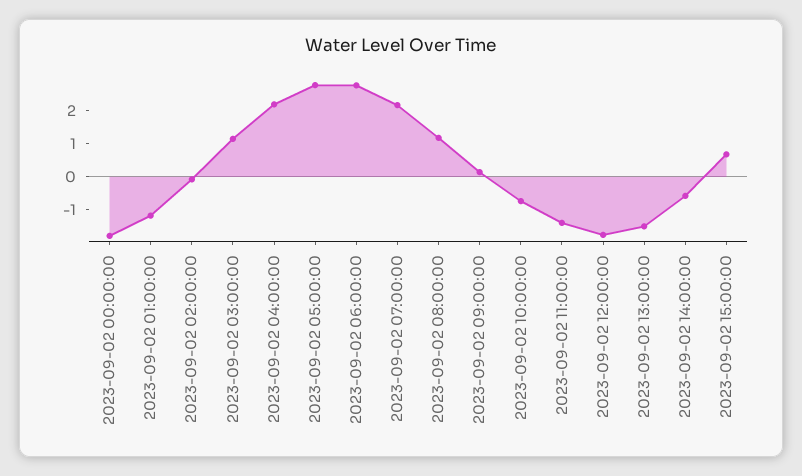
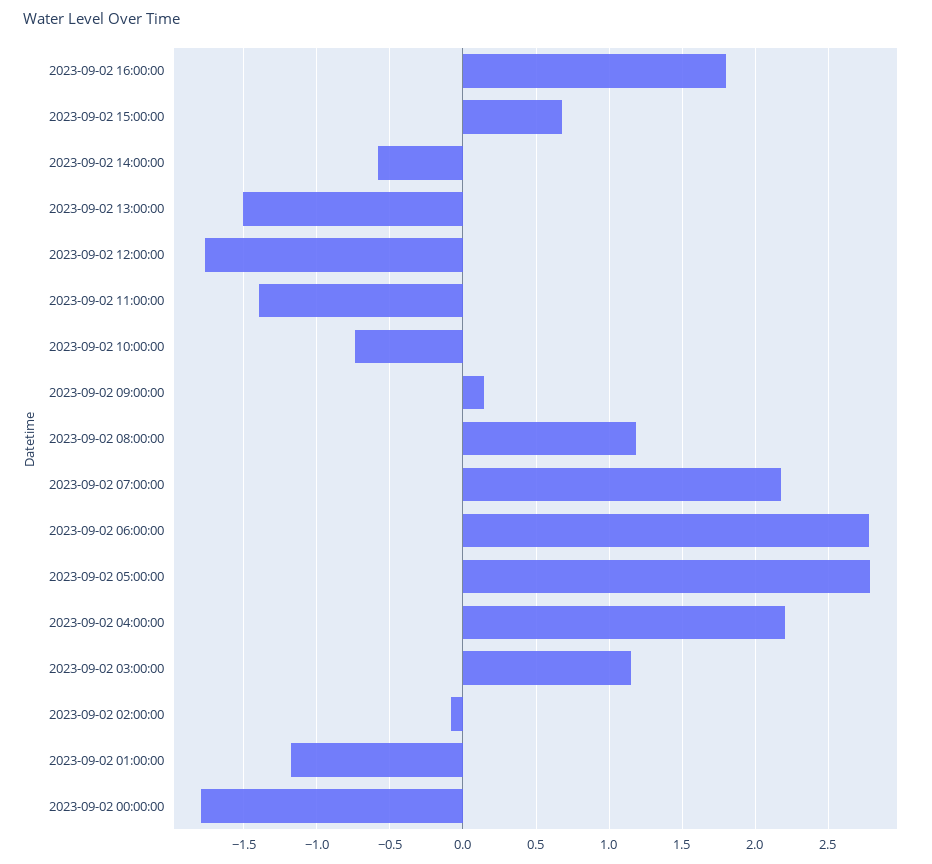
2023-09-02 16:00:00: none -> 1.8

